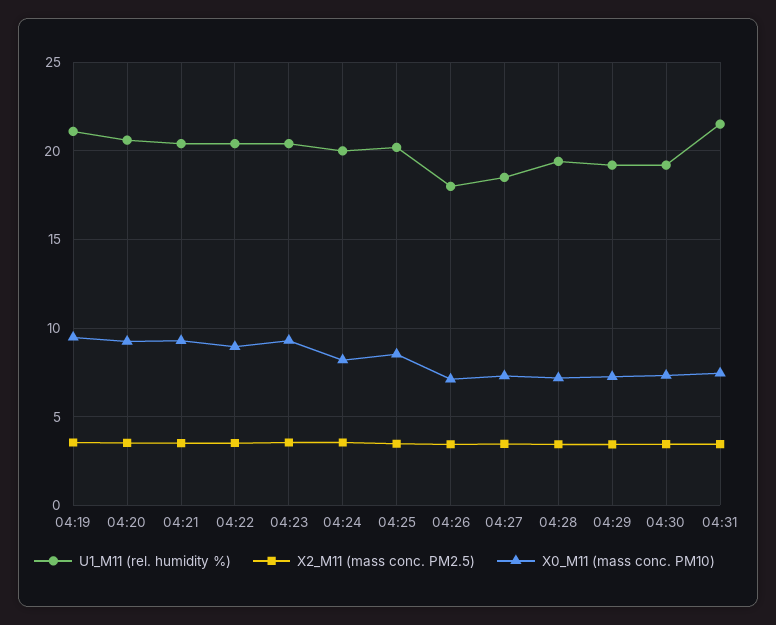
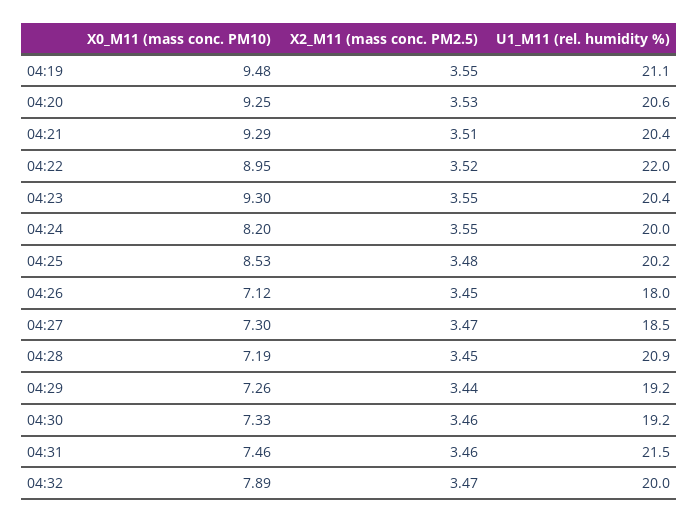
U1_M11 (rel. humidity %), 04:22: 20.5 -> 22
U1_M11 (rel. humidity %), 04:28: 19.5 -> 20.9
X0_M11 (mass conc. PM10), 04:32: none -> 7.89
X2_M11 (mass conc. PM2.5), 04:32: none -> 3.47
U1_M11 (rel. humidity %), 04:32: none -> 20

